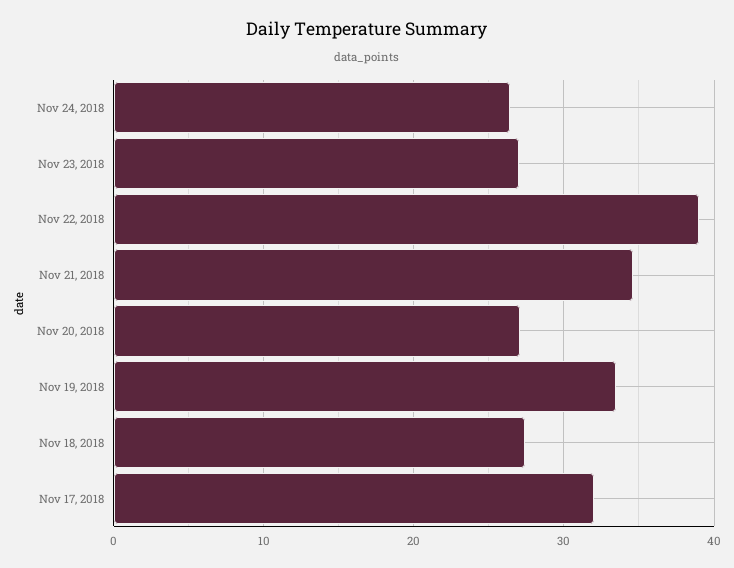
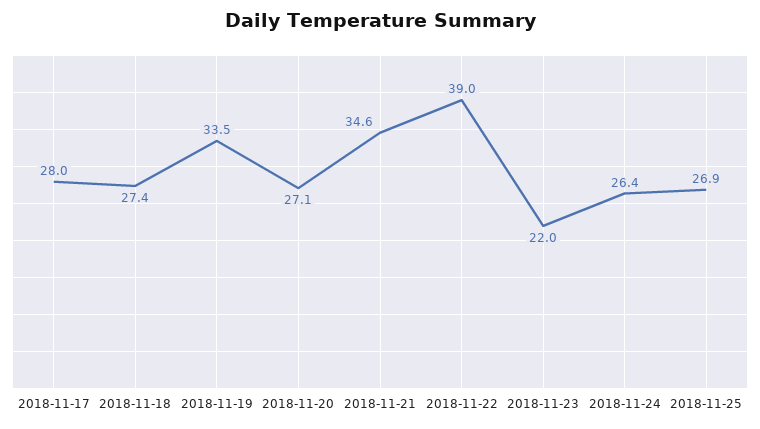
Nov 23, 2018: 27 -> 22
Nov 17, 2018: 32 -> 28
2018-11-25: none -> 26.9

